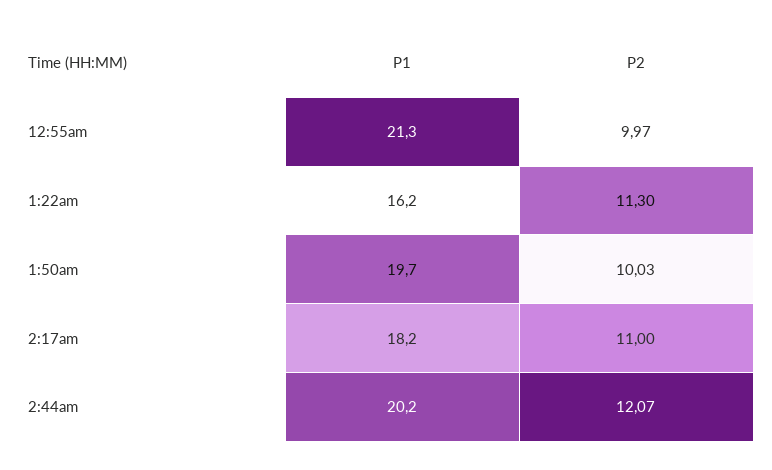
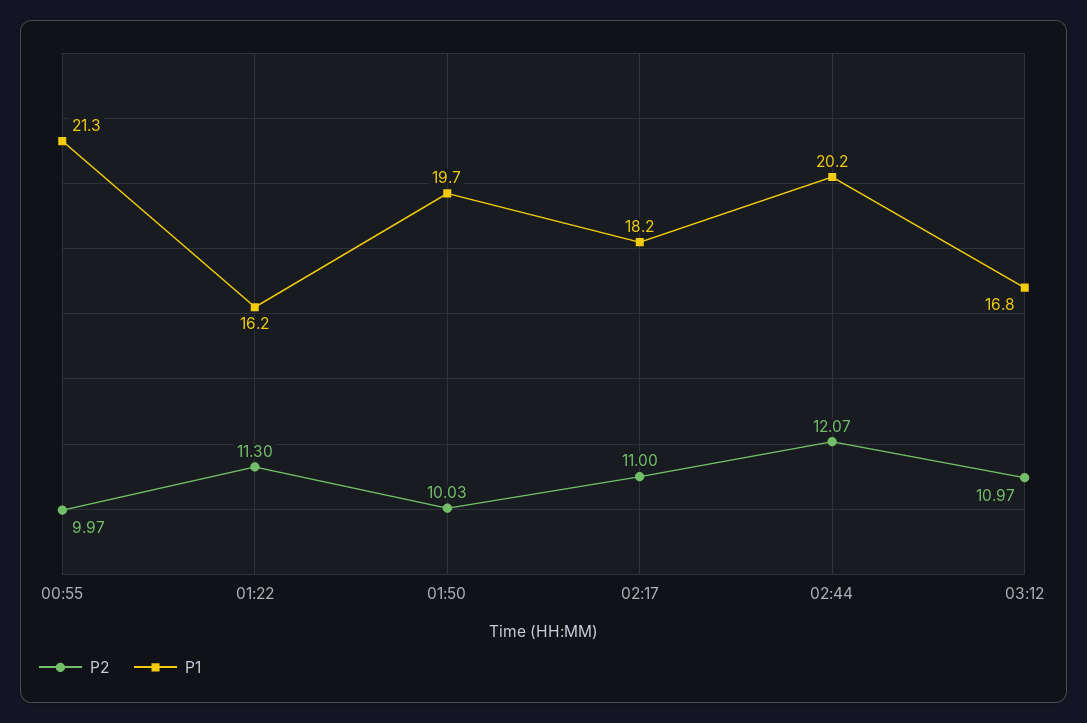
P2, 03:12: none -> 10.97
P1, 03:12: none -> 16.8

